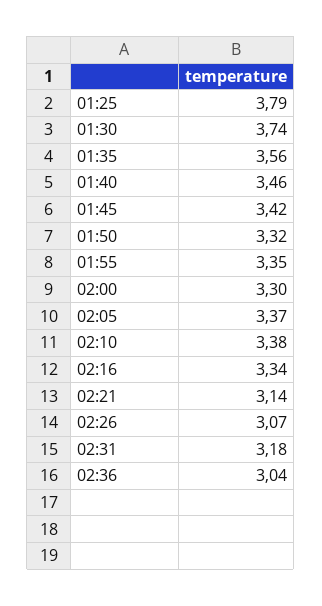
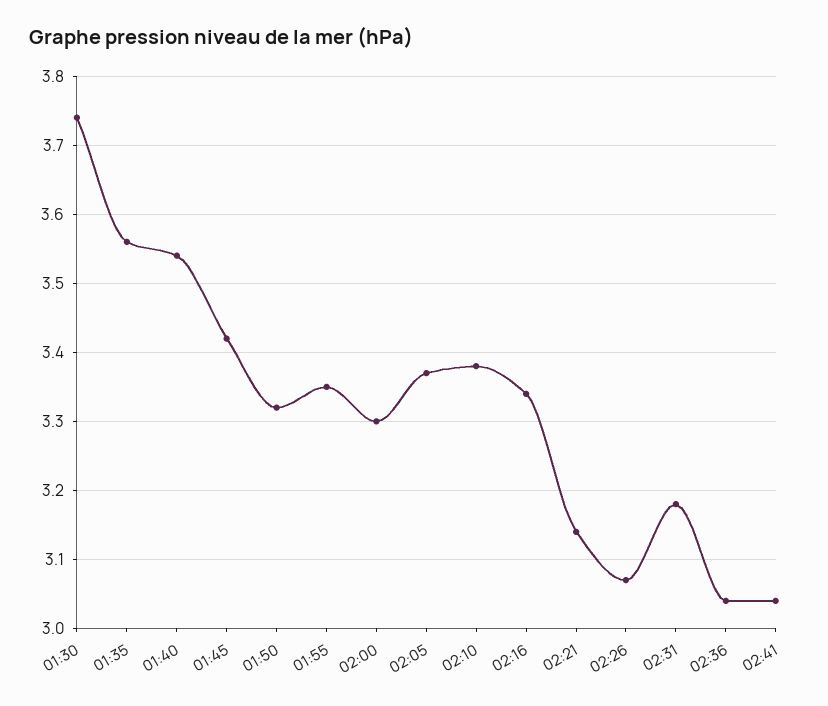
01:25: 3.79 -> none
01:40: 3.46 -> 3.54
02:41: none -> 3.04

